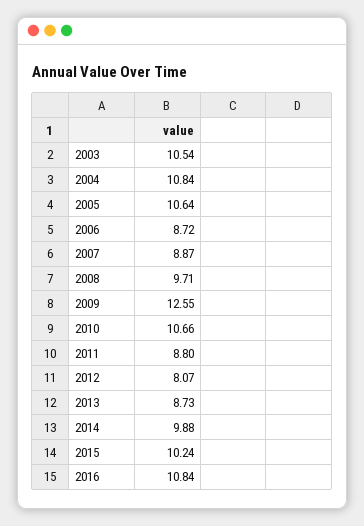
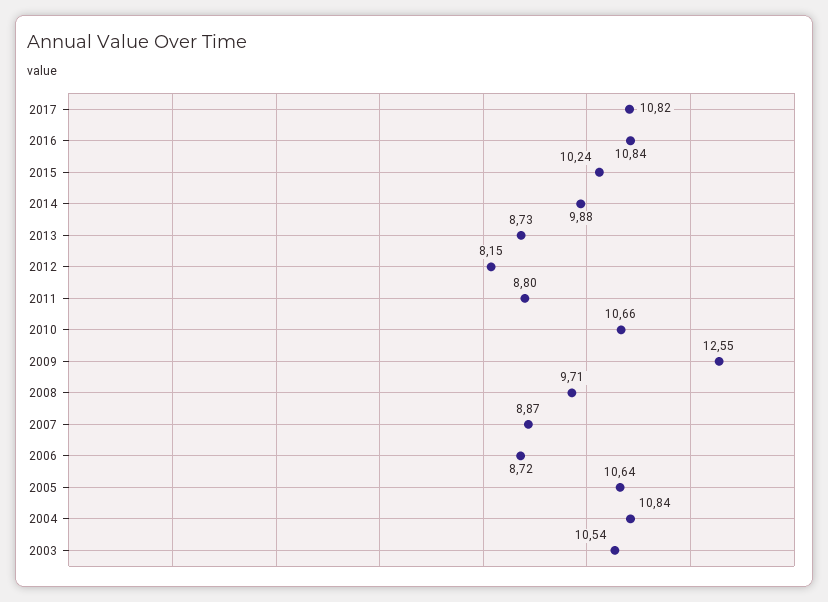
2012: 8.07 -> 8.15
2017: none -> 10.82

